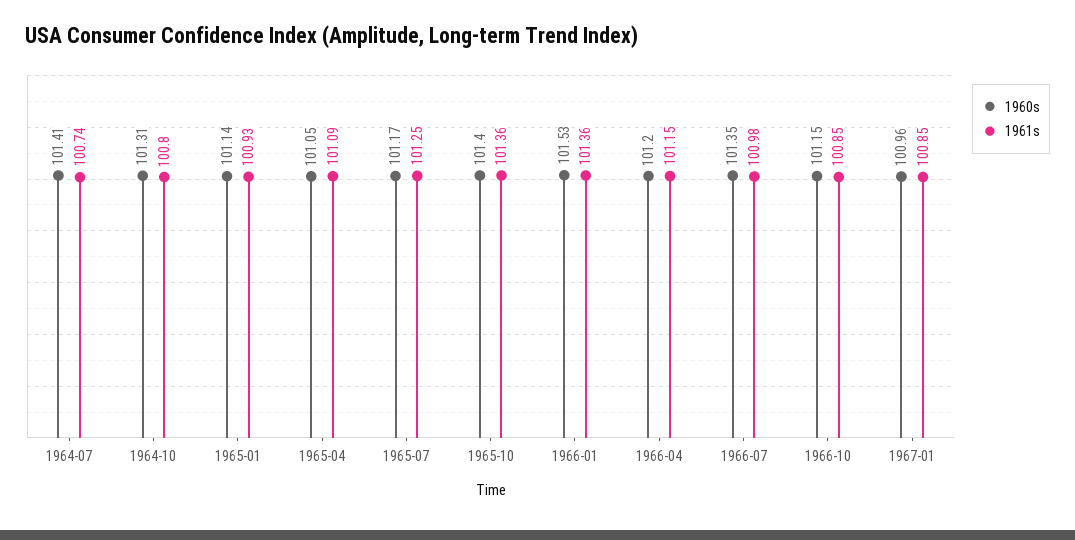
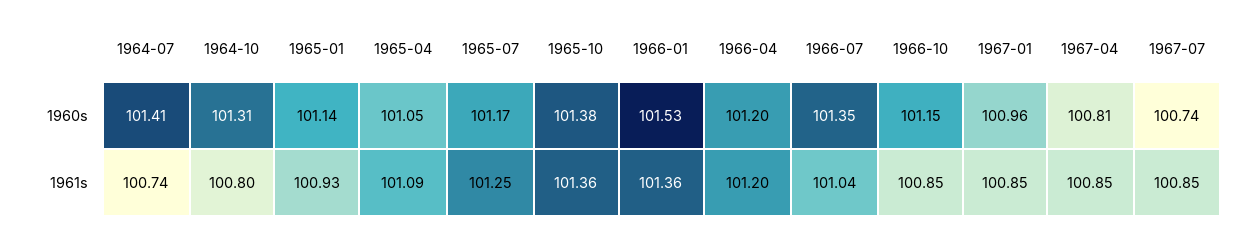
1960s, 1965-10: 101.4 -> 101.38
1961s, 1966-04: 101.15 -> 101.2
1961s, 1966-07: 100.98 -> 101.04
1960s, 1967-04: none -> 100.81
1960s, 1967-07: none -> 100.74
1961s, 1967-04: none -> 100.85
1961s, 1967-07: none -> 100.85

